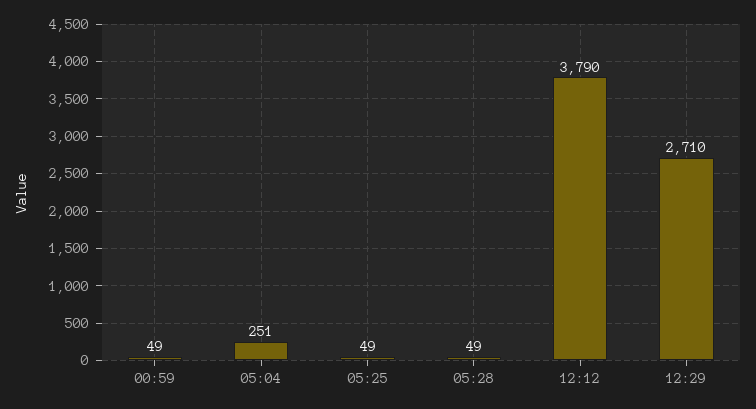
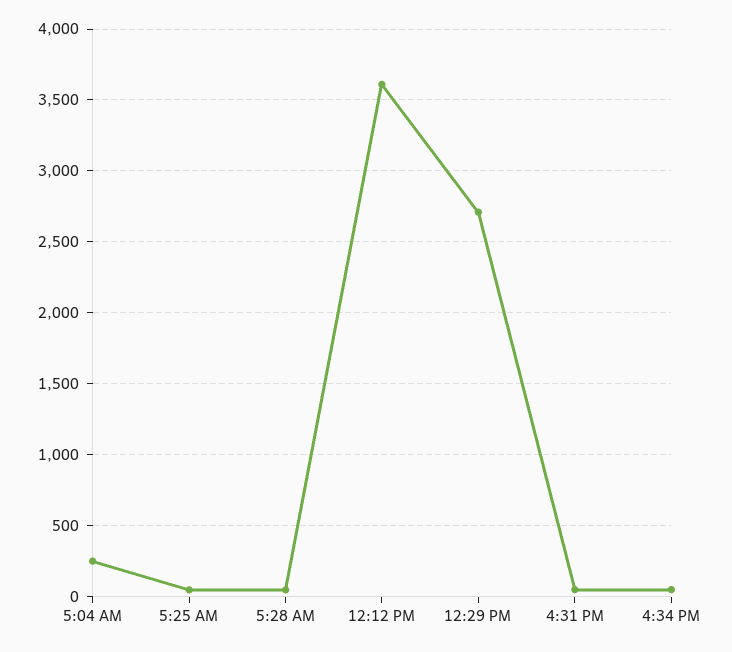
00:59: 49 -> none
12:12: 3790 -> 3600
4:31 PM: none -> 50
4:34 PM: none -> 50

